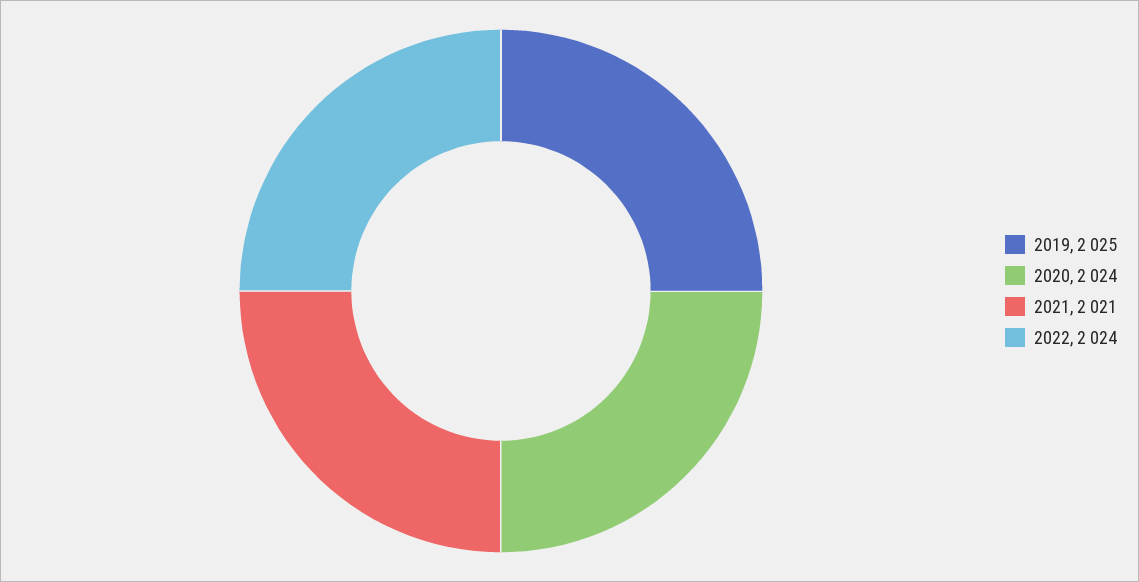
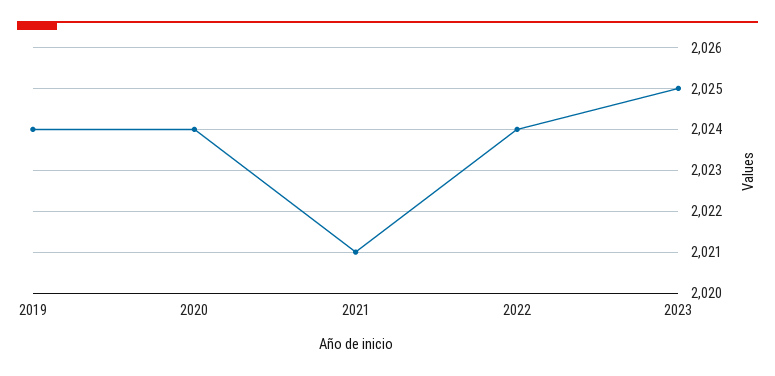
2019: 2025 -> 2024
2023: none -> 2025

